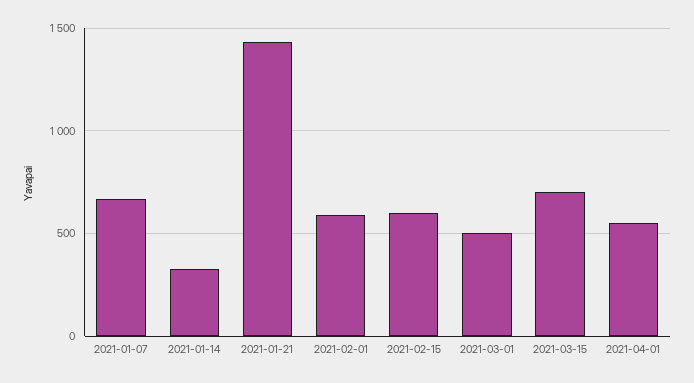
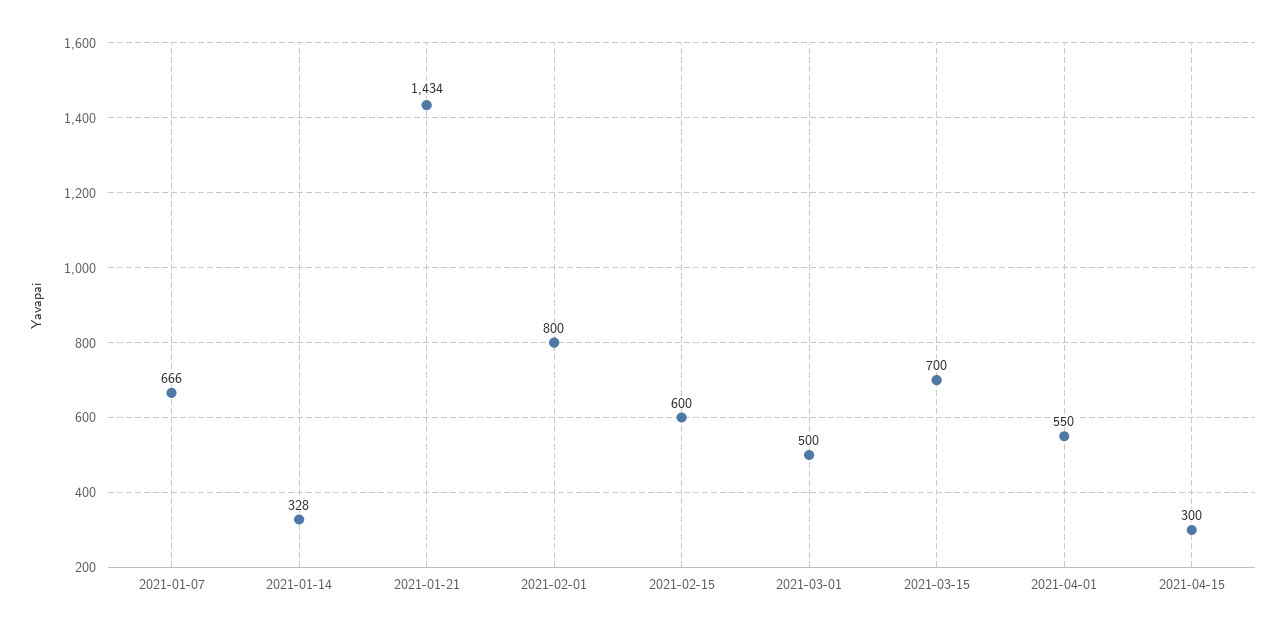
2021-02-01: 600 -> 800
2021-04-15: none -> 300

